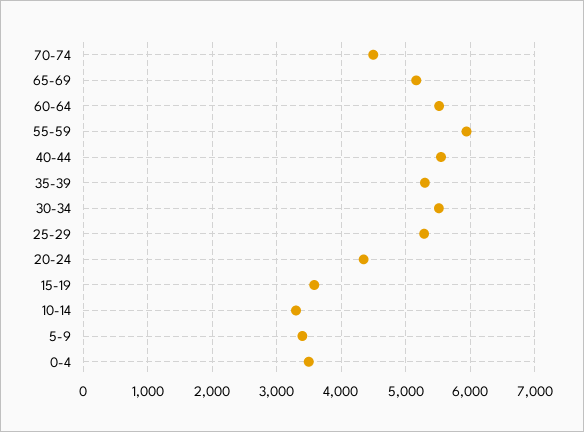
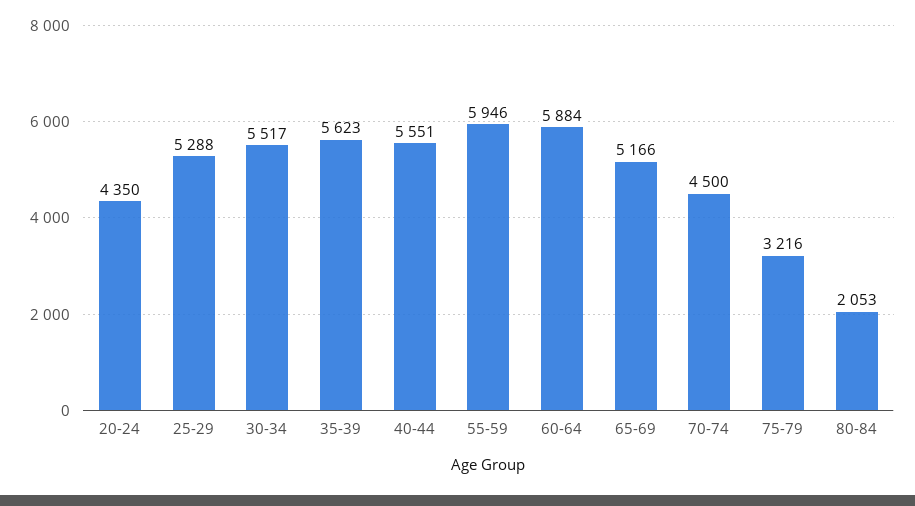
60-64: 5500 -> 5884
35-39: 5300 -> 5623
15-19: 3600 -> none
10-14: 3300 -> none
5-9: 3400 -> none
0-4: 3500 -> none
75-79: none -> 3216
80-84: none -> 2053

